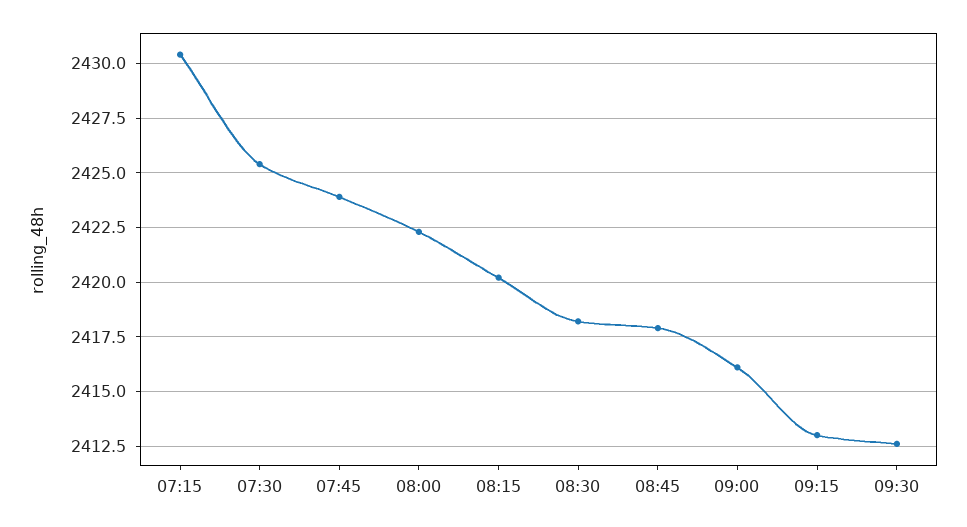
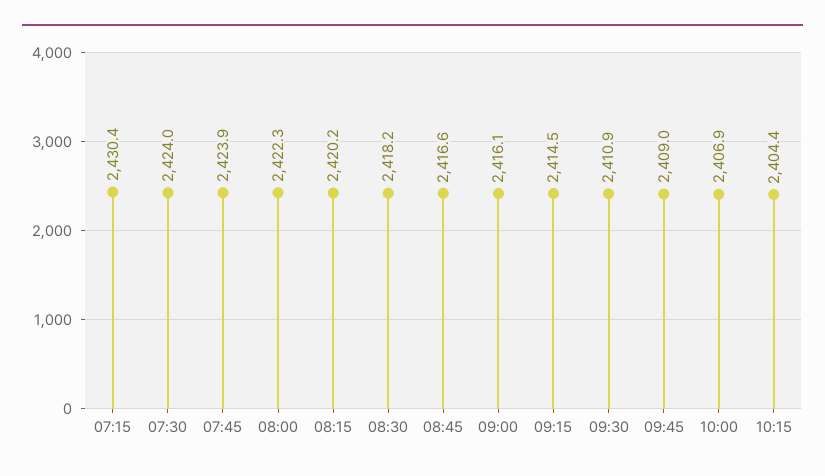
07:30: 2425.5 -> 2424
08:45: 2418 -> 2416.6
09:15: 2413 -> 2414.5
09:30: 2412.5 -> 2410.9
09:45: none -> 2409
10:00: none -> 2406.9
10:15: none -> 2404.4

